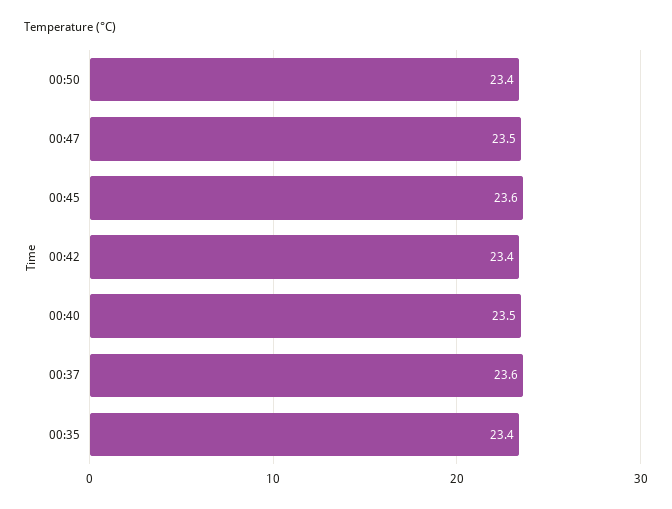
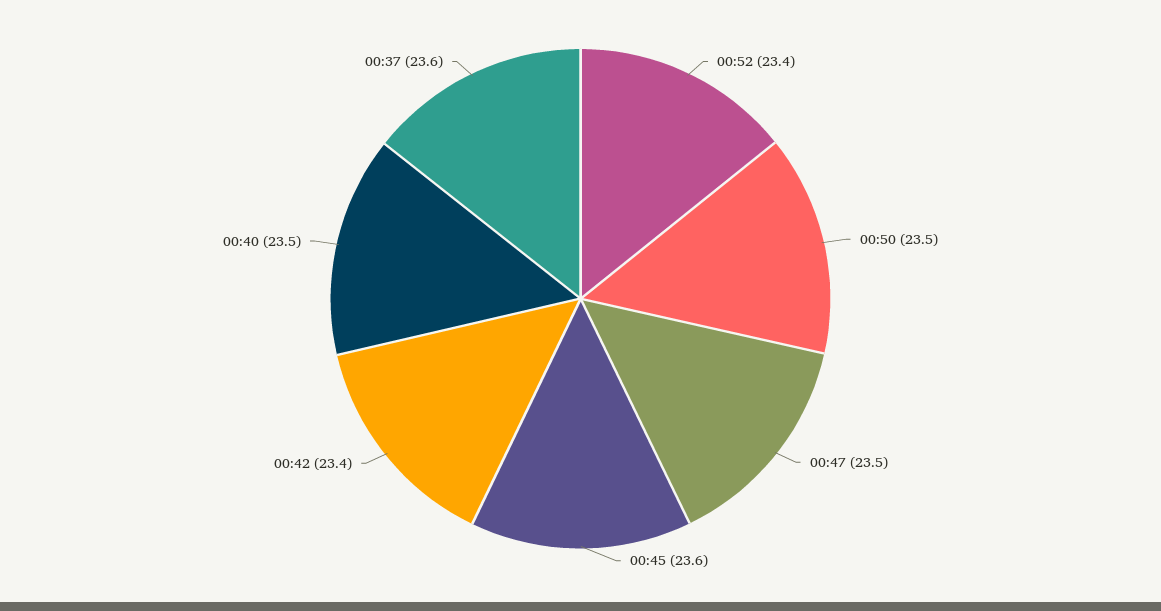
00:50: 23.4 -> 23.5
00:35: 23.4 -> none
00:52: none -> 23.4

